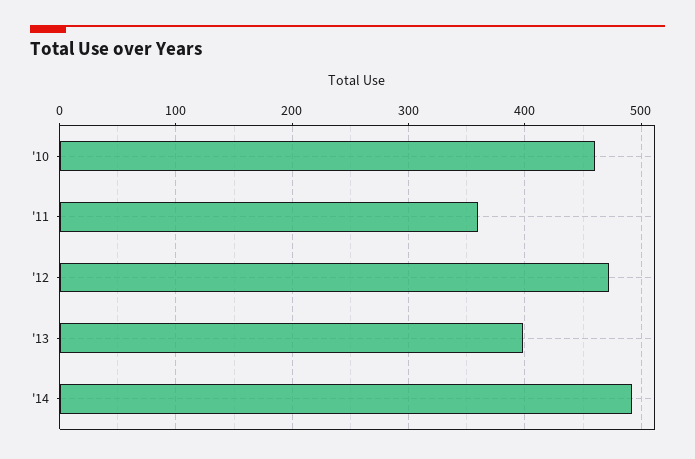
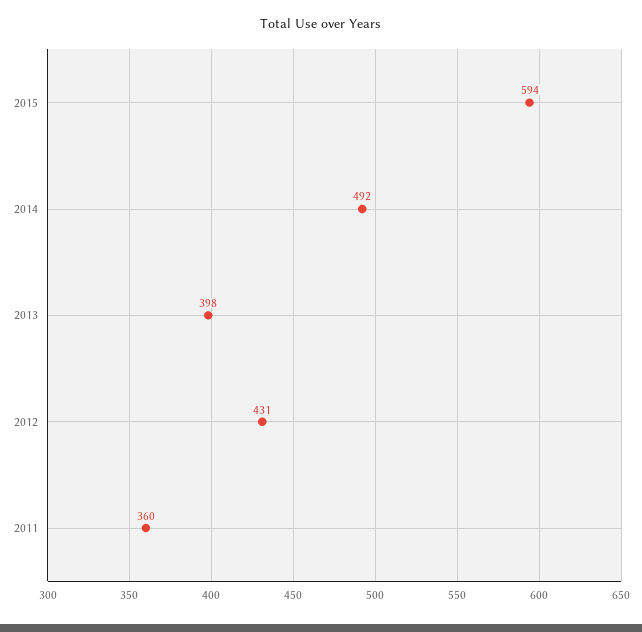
'10: 460 -> none
'12: 470 -> 431
2015: none -> 594

